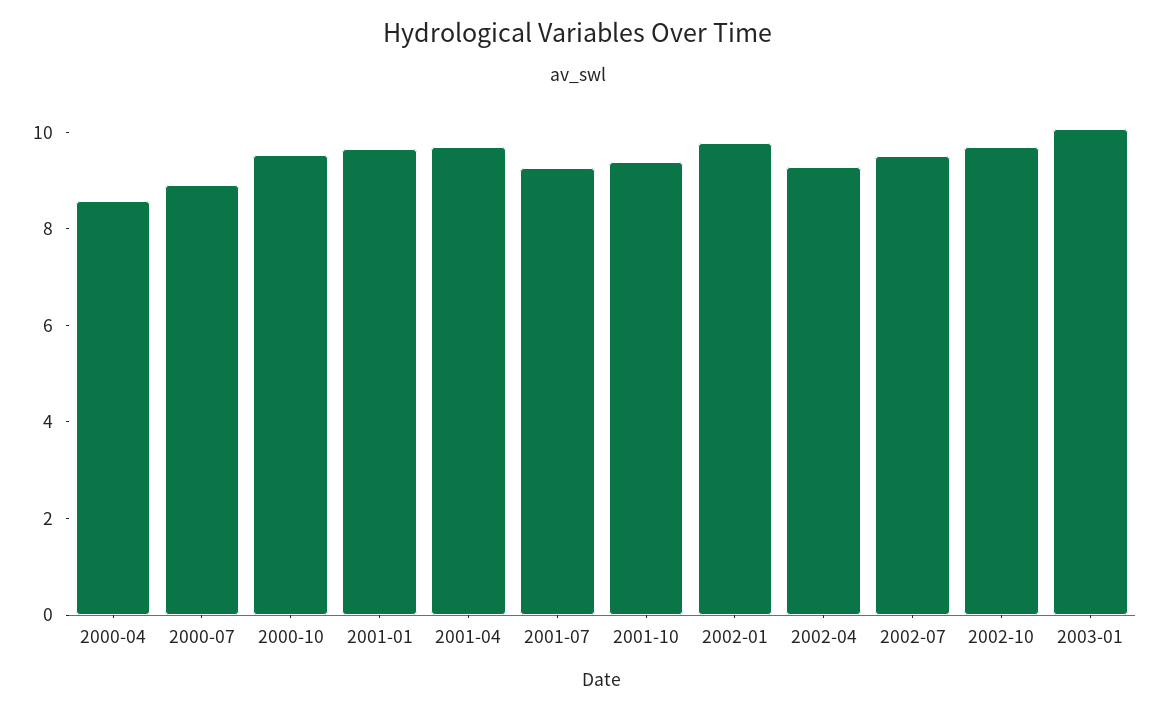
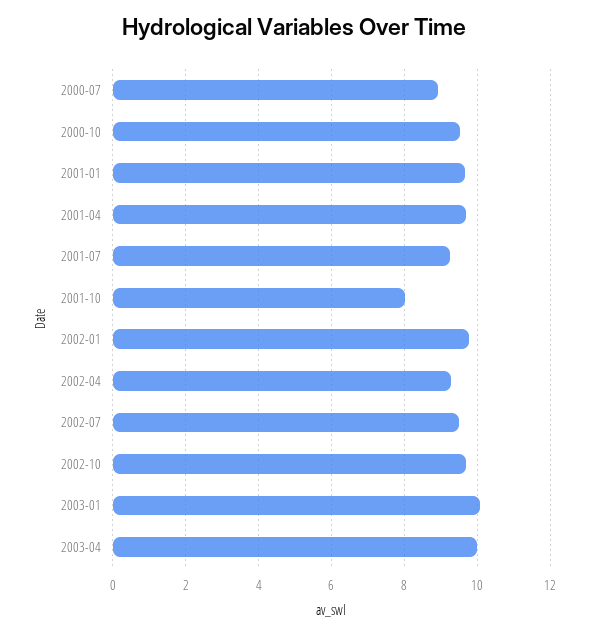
2000-04: 8.5 -> none
2001-10: 9.5 -> 8
2003-04: none -> 10

